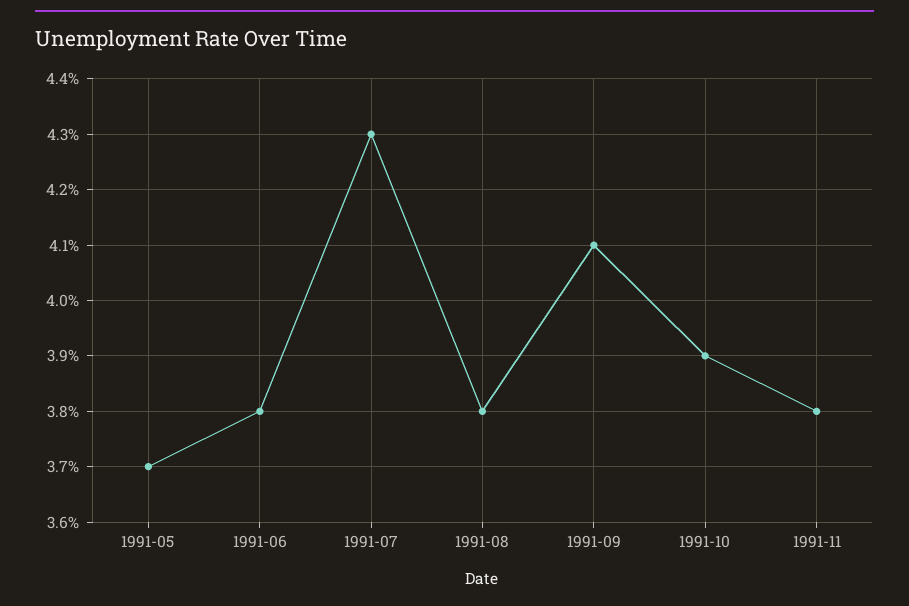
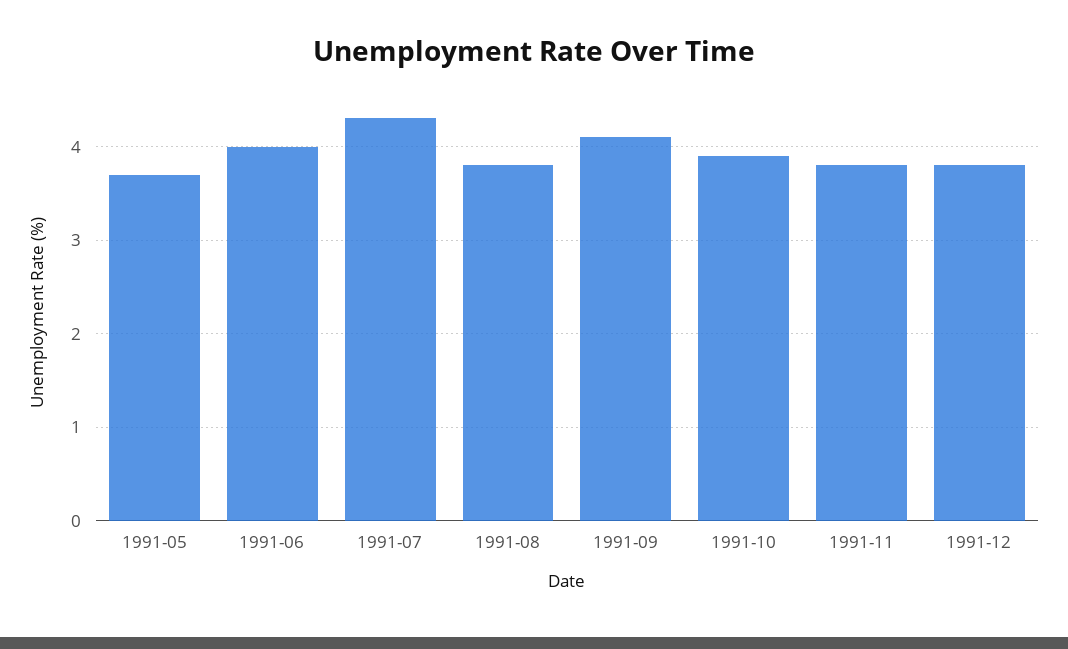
1991-06: 3.8 -> 4
1991-12: none -> 3.8

